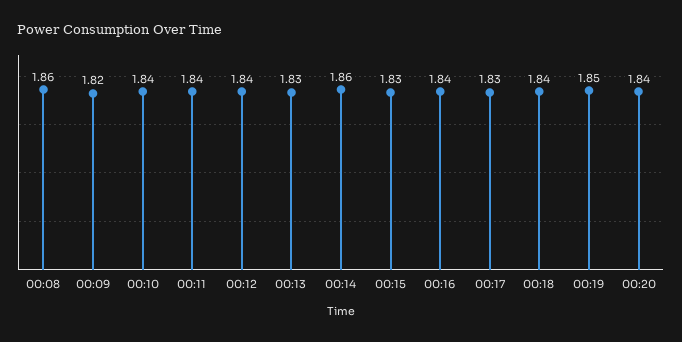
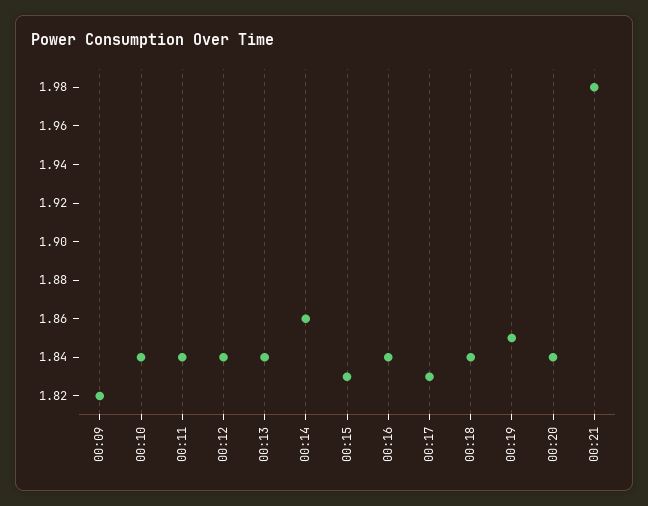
00:08: 1.86 -> none
00:13: 1.83 -> 1.84
00:21: none -> 1.98

